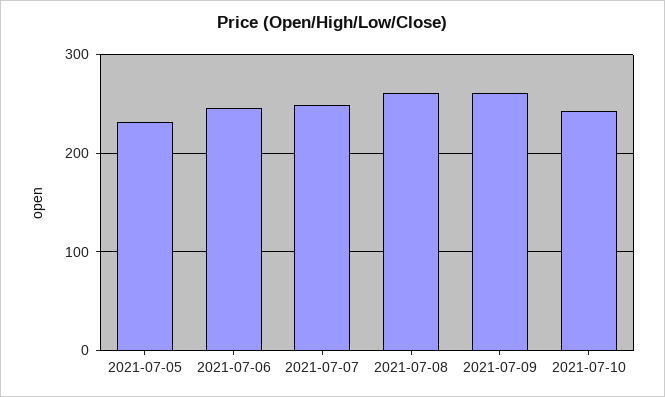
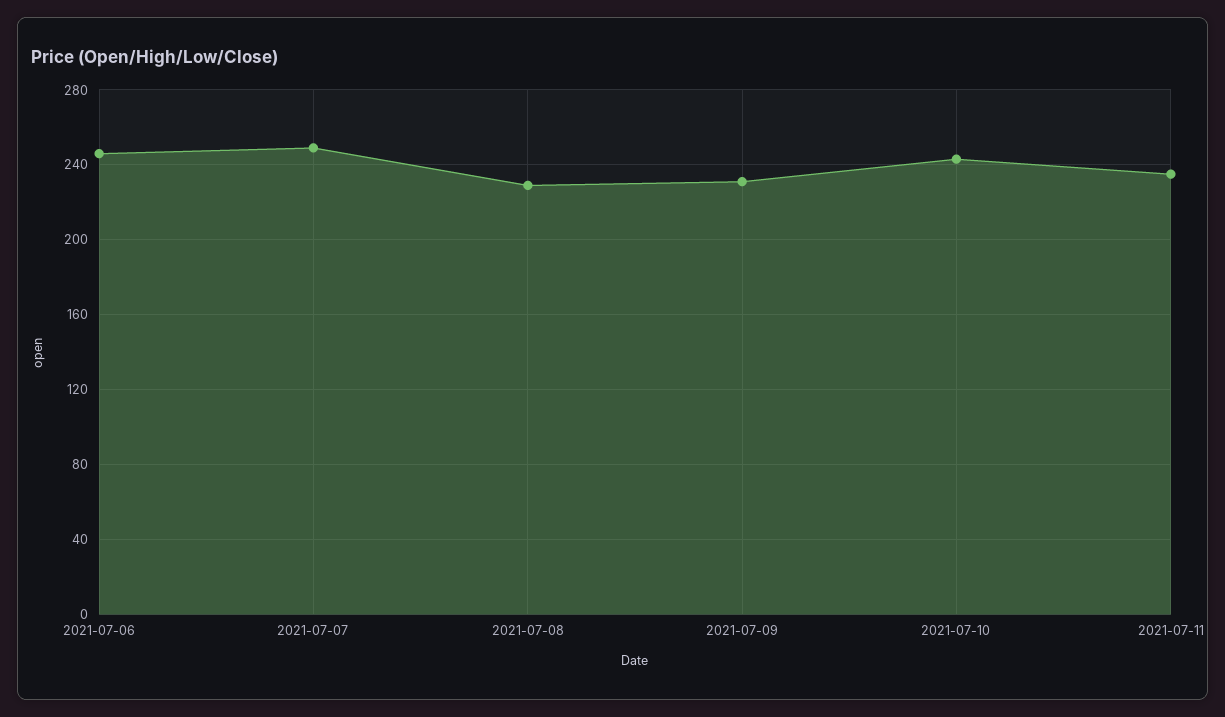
2021-07-05: 230 -> none
2021-07-08: 260 -> 230
2021-07-09: 260 -> 230
2021-07-11: none -> 235

